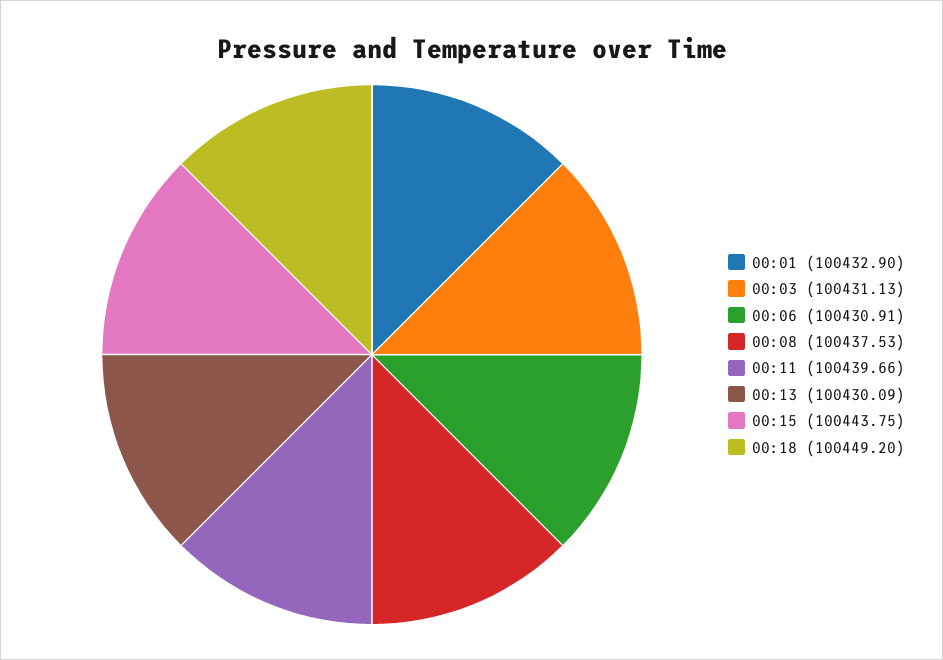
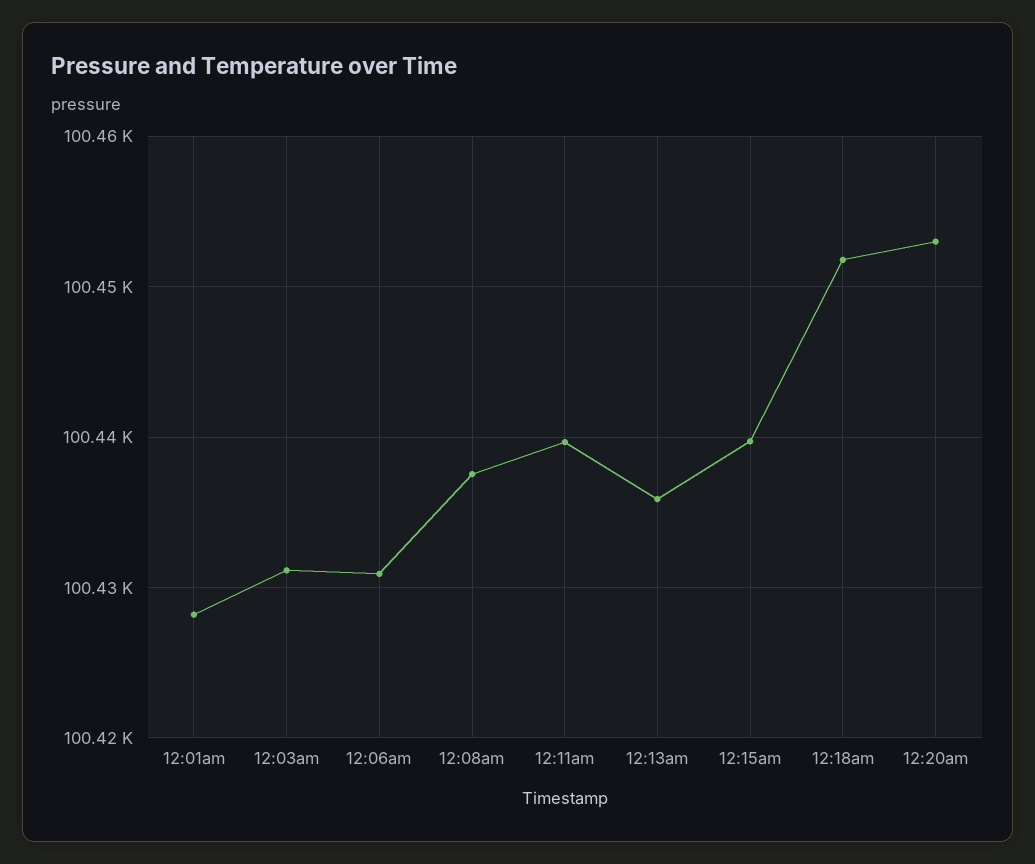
00:01: 100432.9 -> 100428
00:13: 100430.09 -> 100436
00:15: 100443.75 -> 100440
00:18: 100449.2 -> 100452
12:20am: none -> 100453

